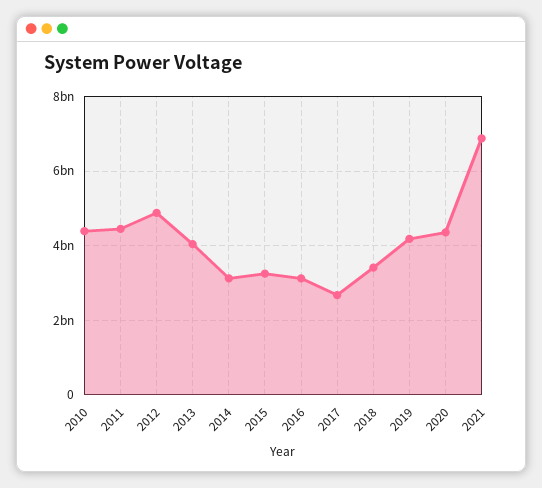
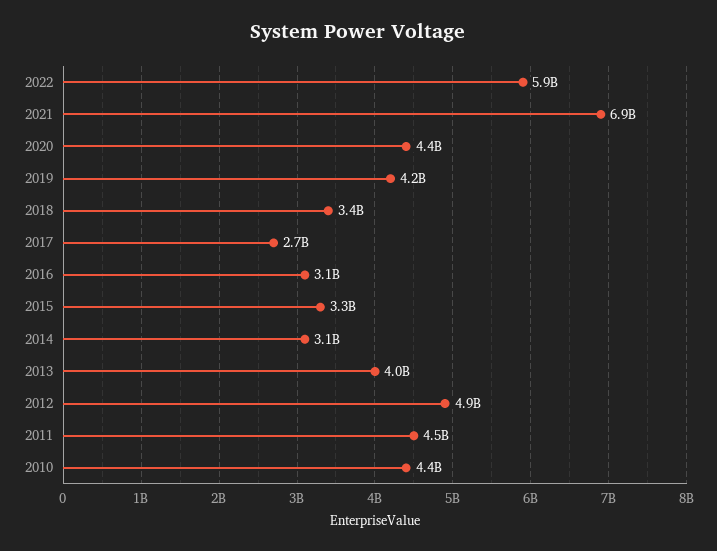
2022: none -> 5900000000

